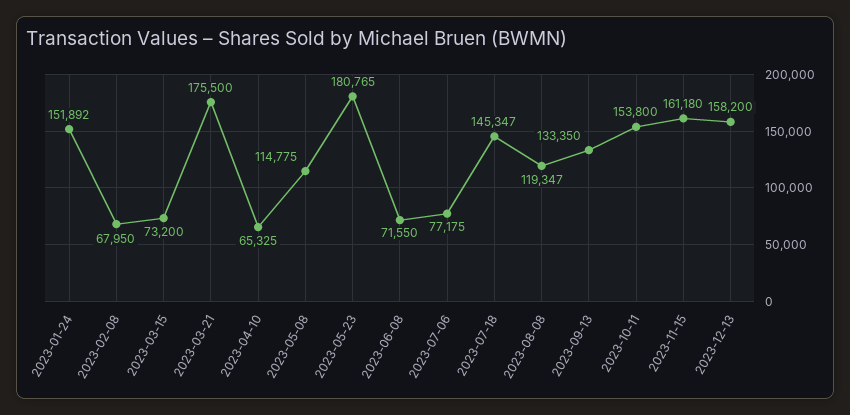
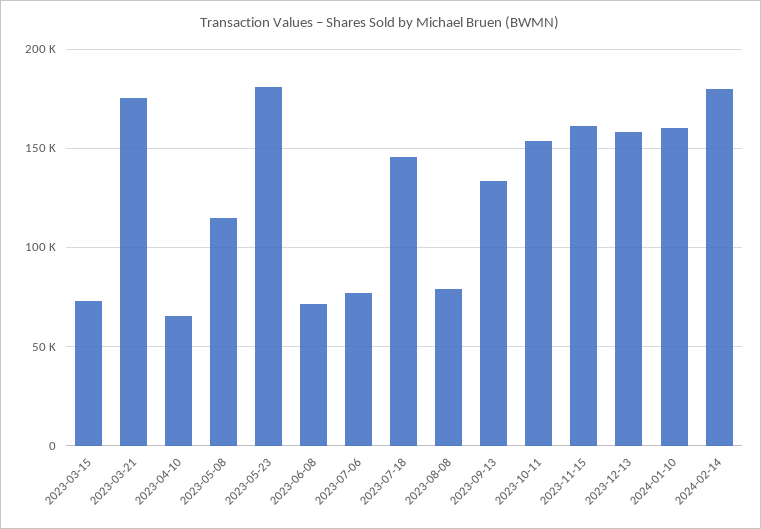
2023-01-24: 151892 -> none
2023-02-08: 67950 -> none
2023-08-08: 119347 -> 80000
2024-01-10: none -> 160000
2024-02-14: none -> 180000

